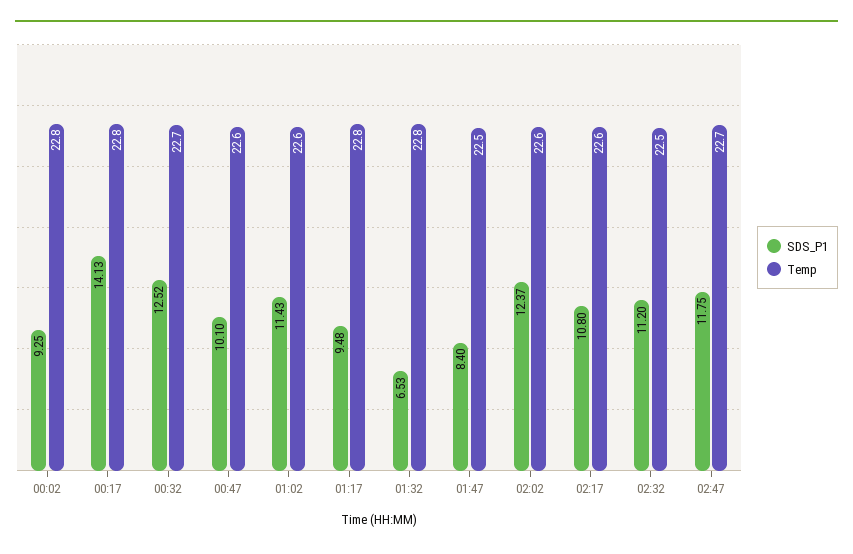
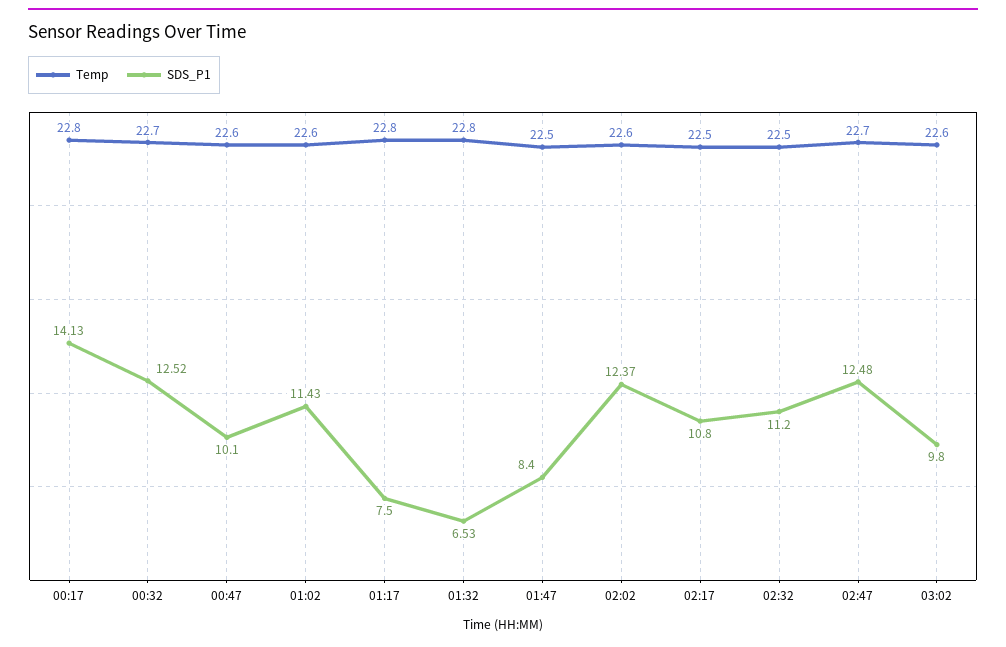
SDS_P1, 00:02: 9.25 -> none
Temp, 00:02: 22.8 -> none
SDS_P1, 01:17: 9.48 -> 7.5
Temp, 02:17: 22.6 -> 22.5
SDS_P1, 02:47: 11.75 -> 12.48
Temp, 03:02: none -> 22.6
SDS_P1, 03:02: none -> 9.8

